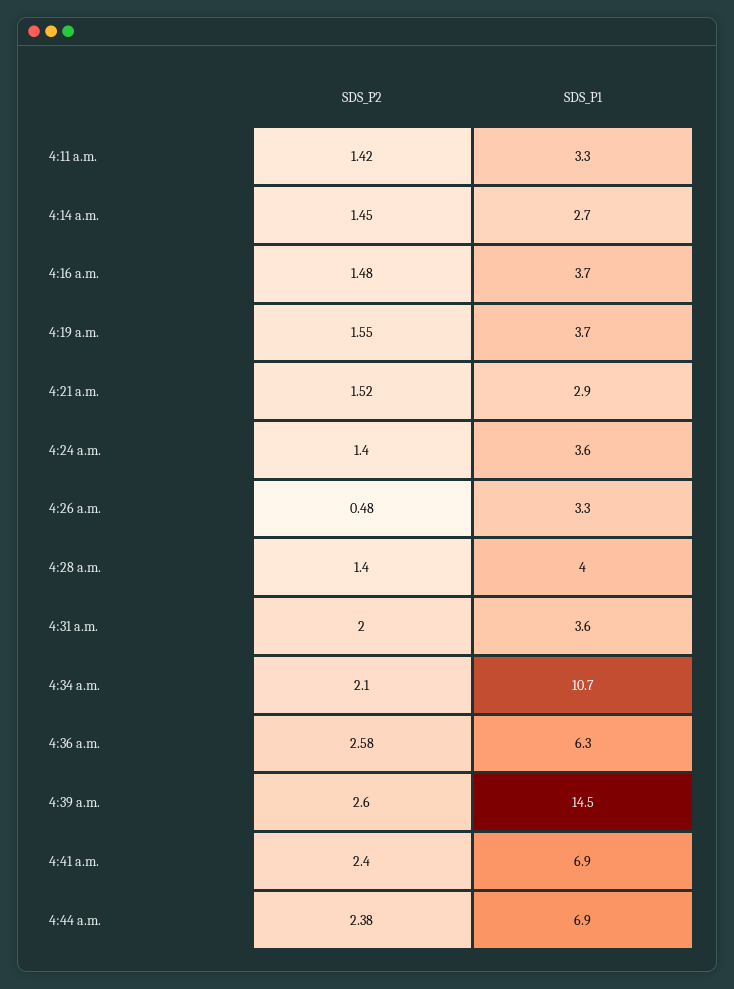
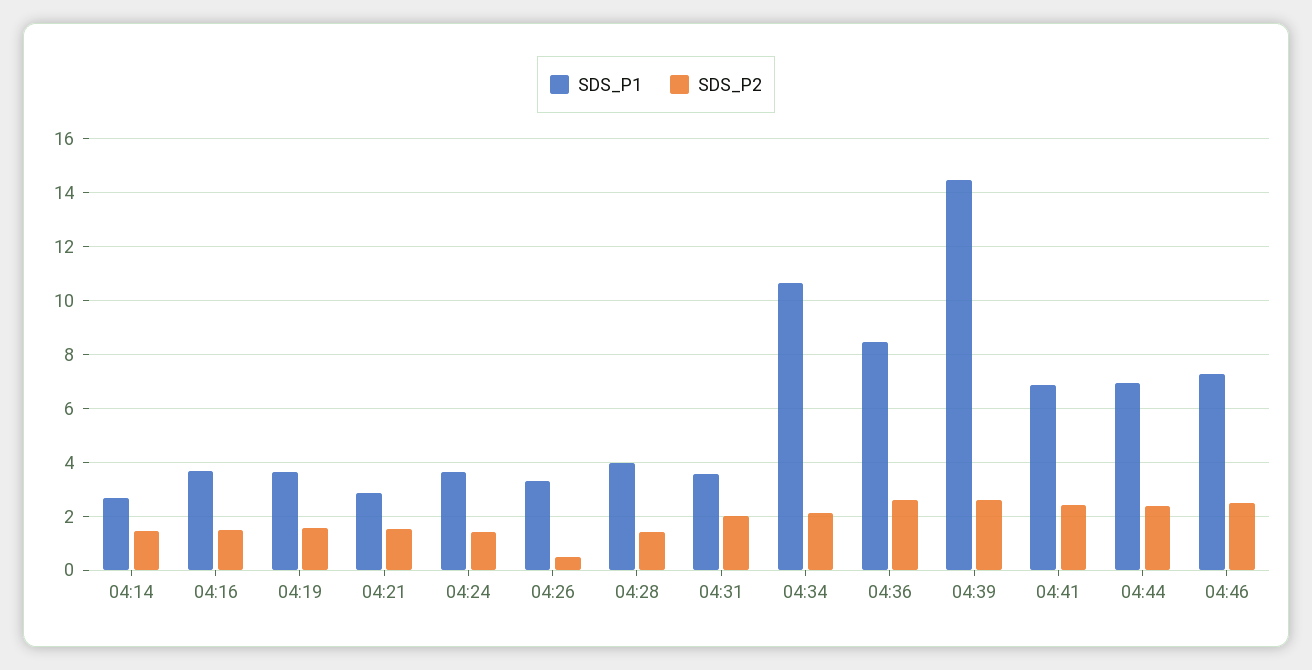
SDS_P2, 4:11 a.m.: 1.42 -> none
SDS_P1, 4:11 a.m.: 3.3 -> none
SDS_P1, 4:36 a.m.: 6.3 -> 8.5
SDS_P1, 04:46: none -> 7.25
SDS_P2, 04:46: none -> 2.5

